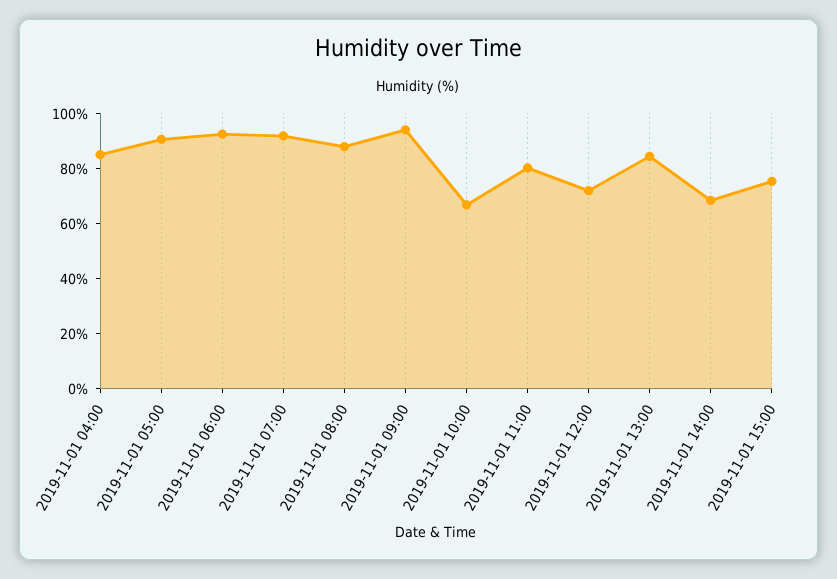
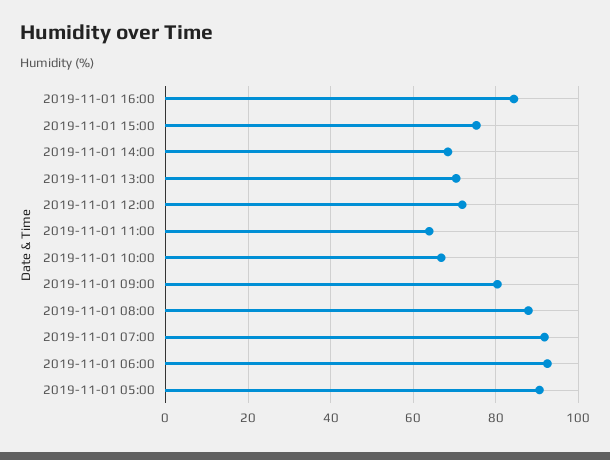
2019-11-01 04:00: 85 -> none
2019-11-01 09:00: 95 -> 80
2019-11-01 11:00: 80 -> 64
2019-11-01 13:00: 85 -> 70
2019-11-01 16:00: none -> 84

